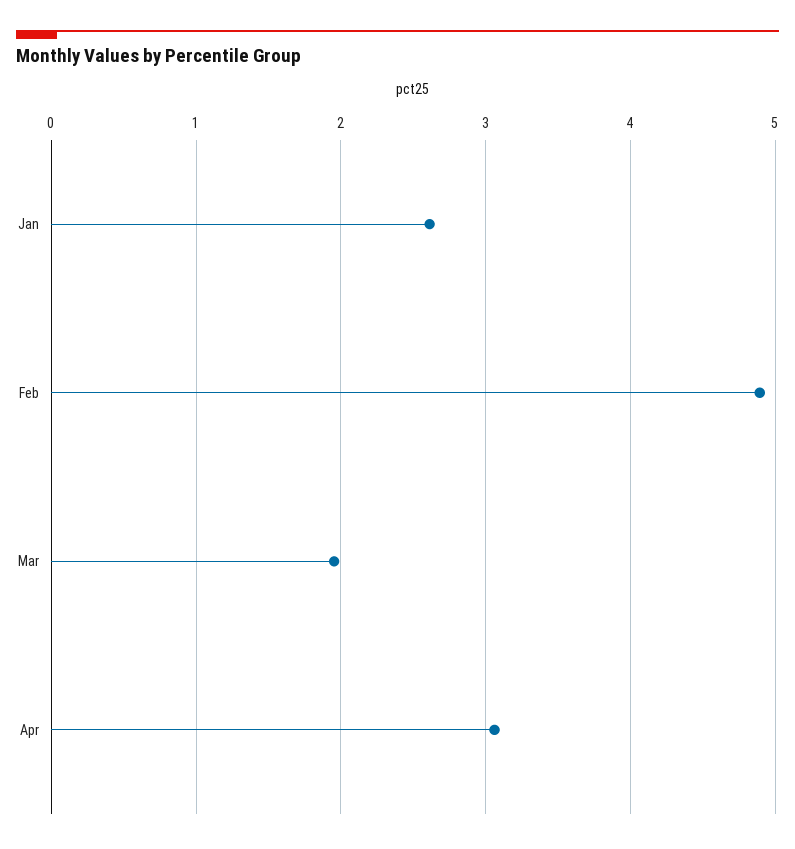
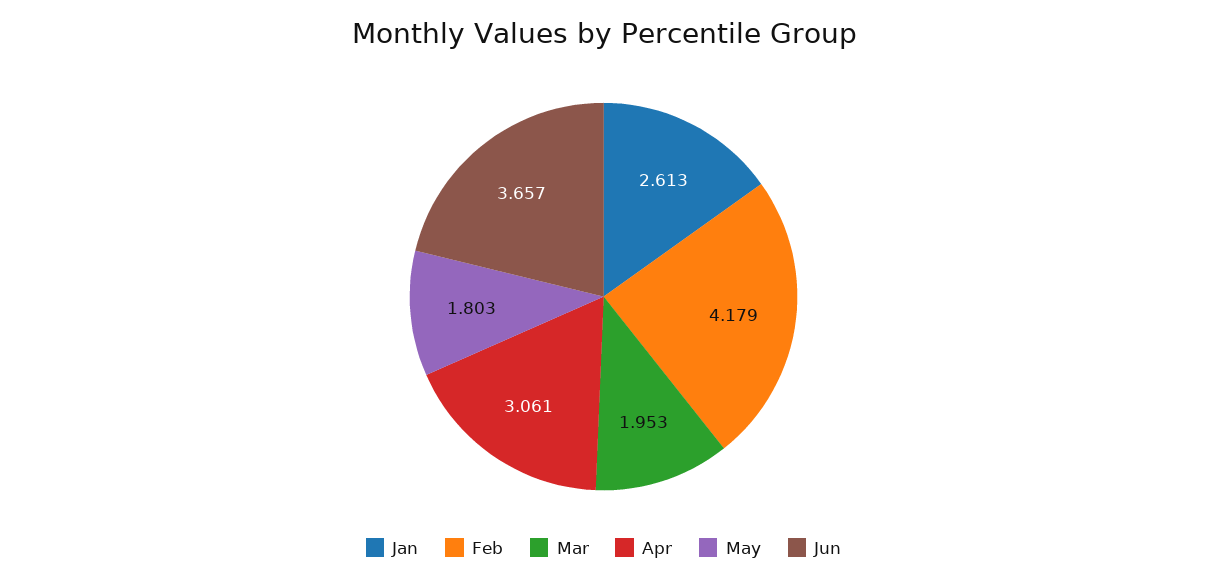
Feb: 4.9 -> 4.179
May: none -> 1.803
Jun: none -> 3.657

